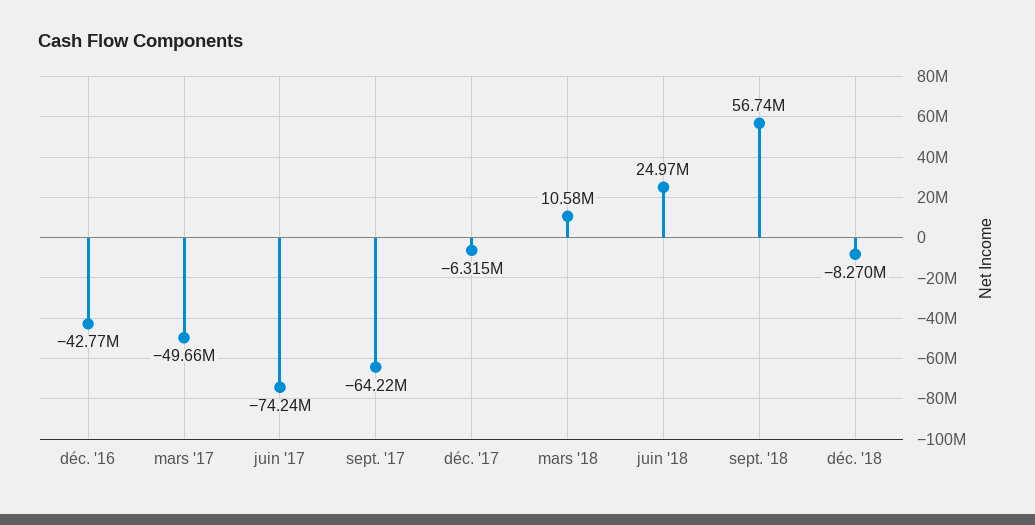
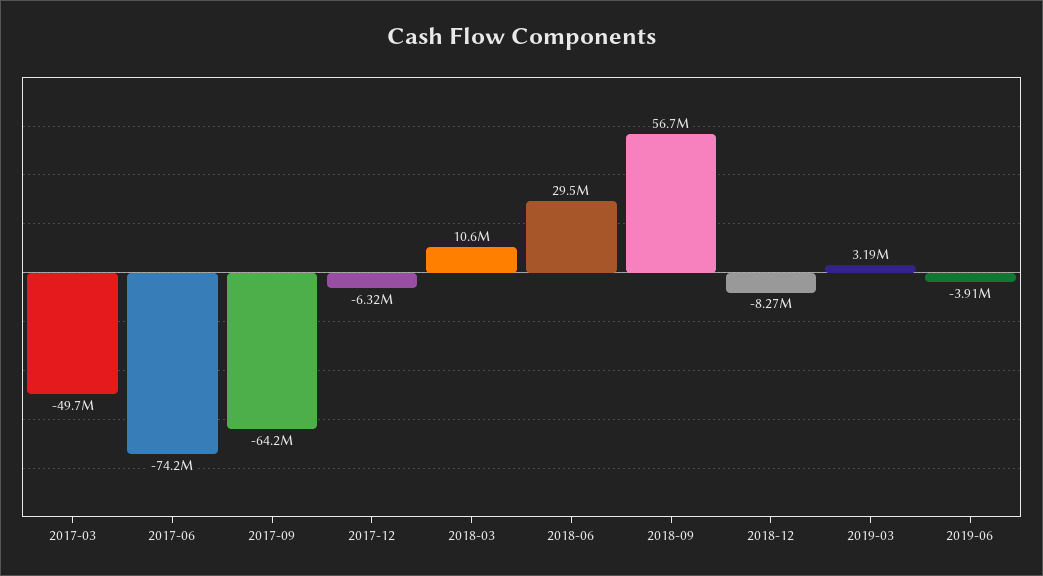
déc. '16: -42770000 -> none
juin '18: 24970000 -> 29500000
2019-03: none -> 3190000
2019-06: none -> -3910000

